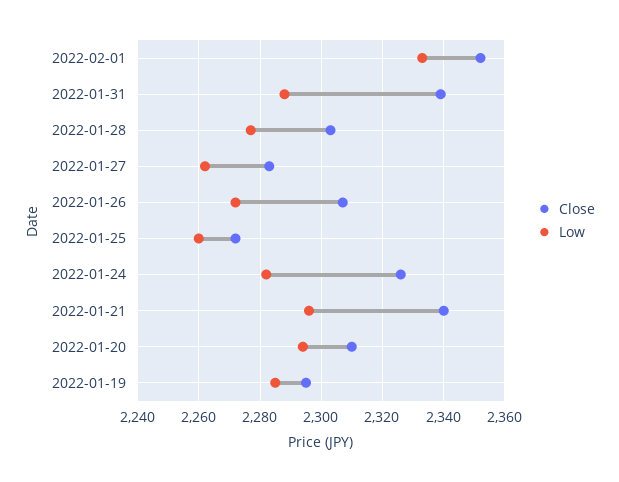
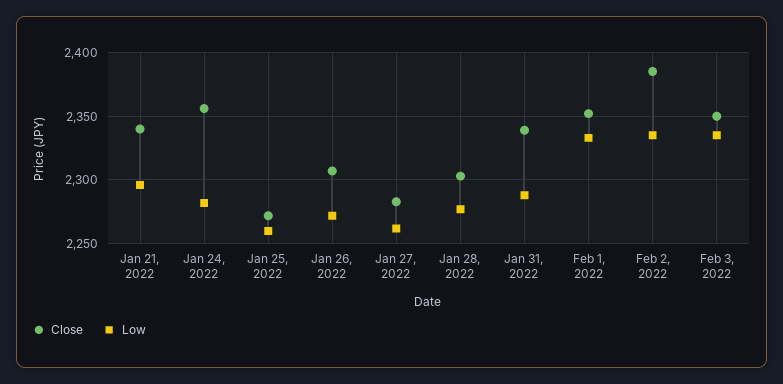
Close, 2022-01-24: 2325 -> 2355
Close, 2022-01-20: 2310 -> none
Low, 2022-01-20: 2295 -> none
Close, 2022-01-19: 2295 -> none
Low, 2022-01-19: 2285 -> none
Close, Feb 2, 2022: none -> 2385
Low, Feb 2, 2022: none -> 2335
Close, Feb 3, 2022: none -> 2350
Low, Feb 3, 2022: none -> 2335

